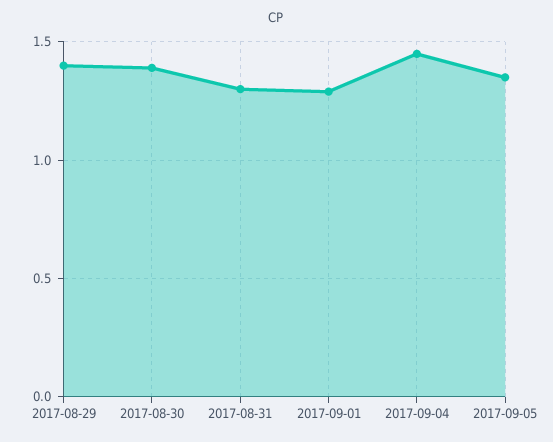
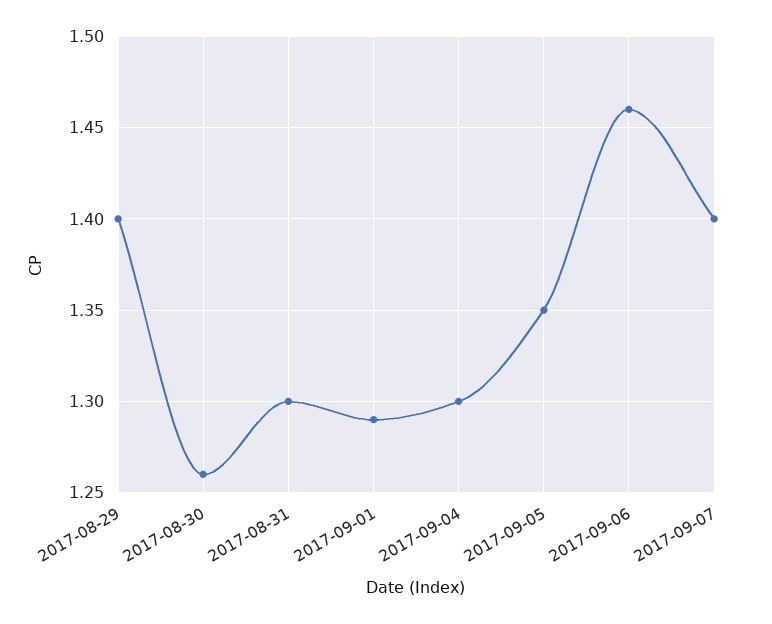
2017-08-30: 1.4 -> 1.26
2017-09-04: 1.45 -> 1.3
2017-09-06: none -> 1.46
2017-09-07: none -> 1.4

